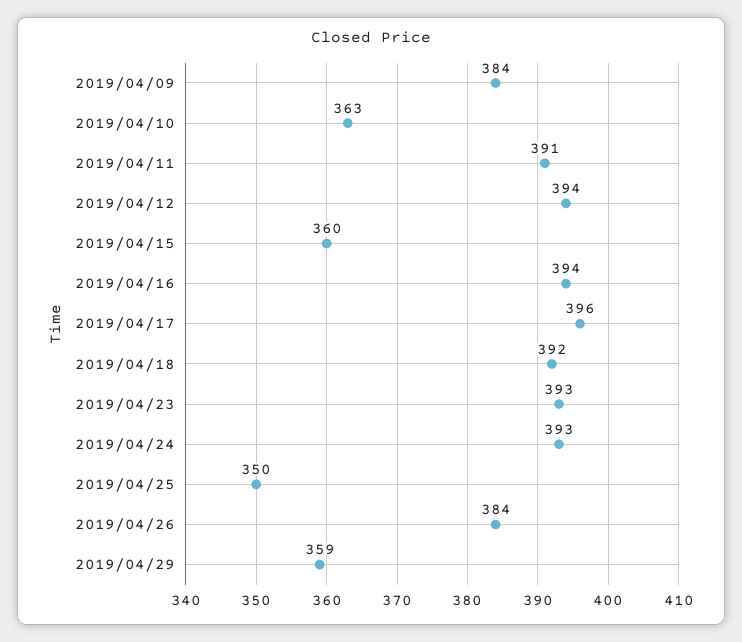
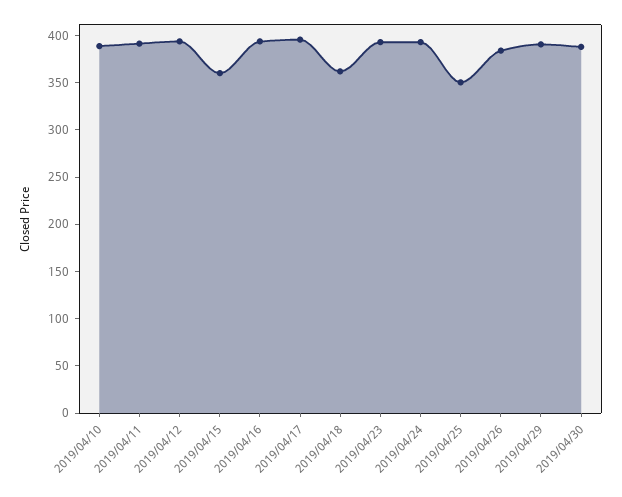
2019/04/09: 384 -> none
2019/04/10: 363 -> 390
2019/04/18: 392 -> 360
2019/04/29: 359 -> 390
2019/04/30: none -> 390

